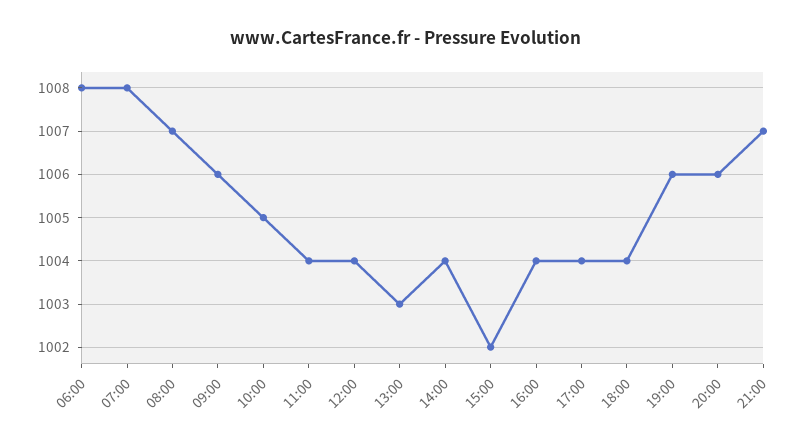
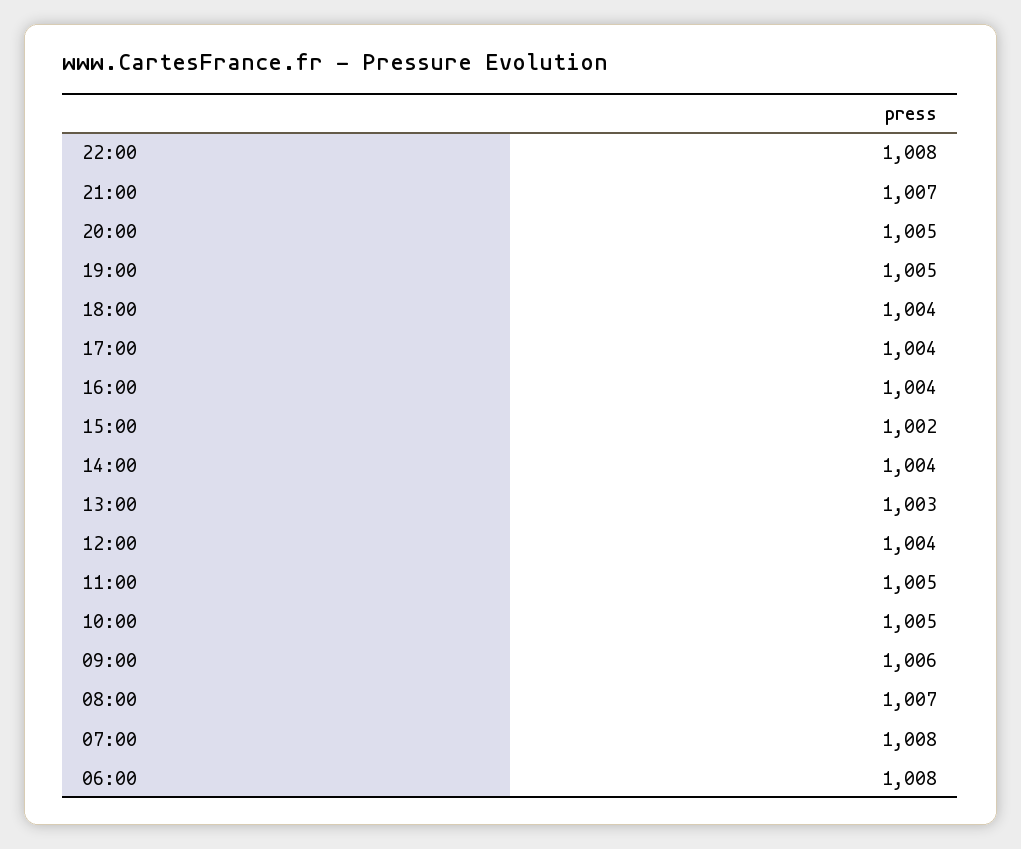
11:00: 1004 -> 1005
19:00: 1006 -> 1005
20:00: 1006 -> 1005
22:00: none -> 1008

